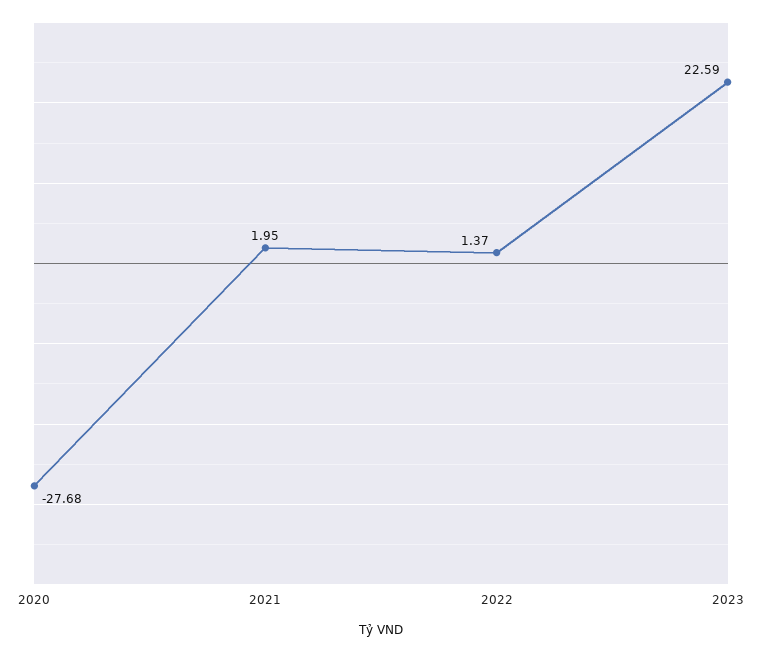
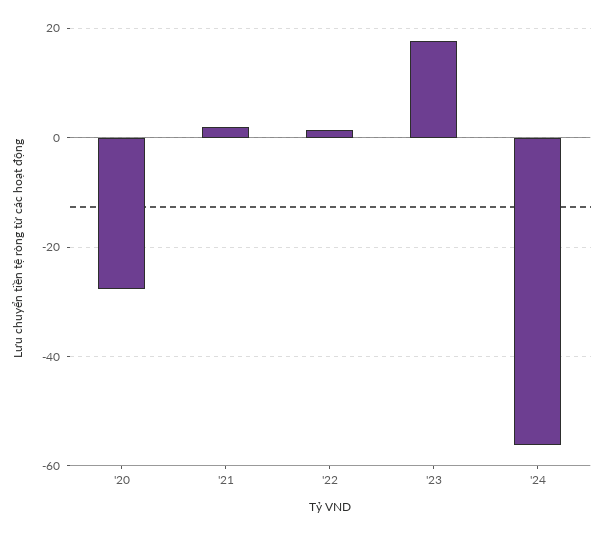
2023: 22.59 -> 18
'24: none -> -56

